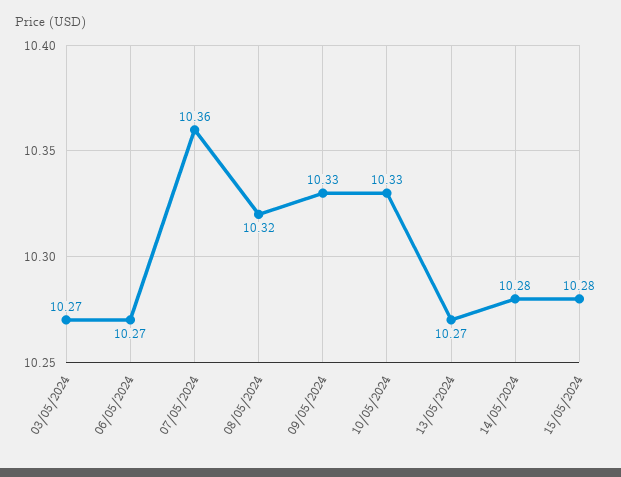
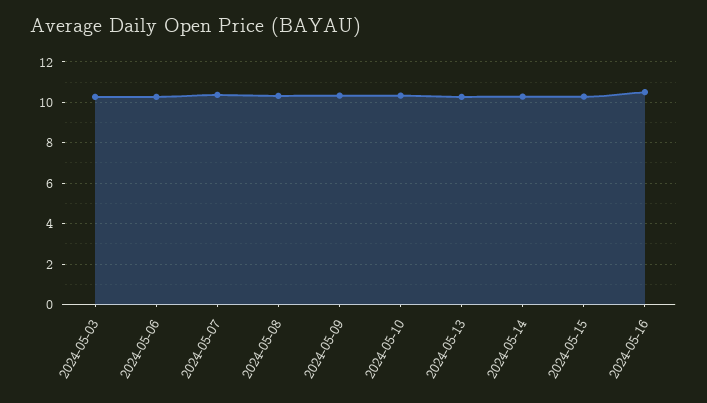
2024-05-16: none -> 10.5

